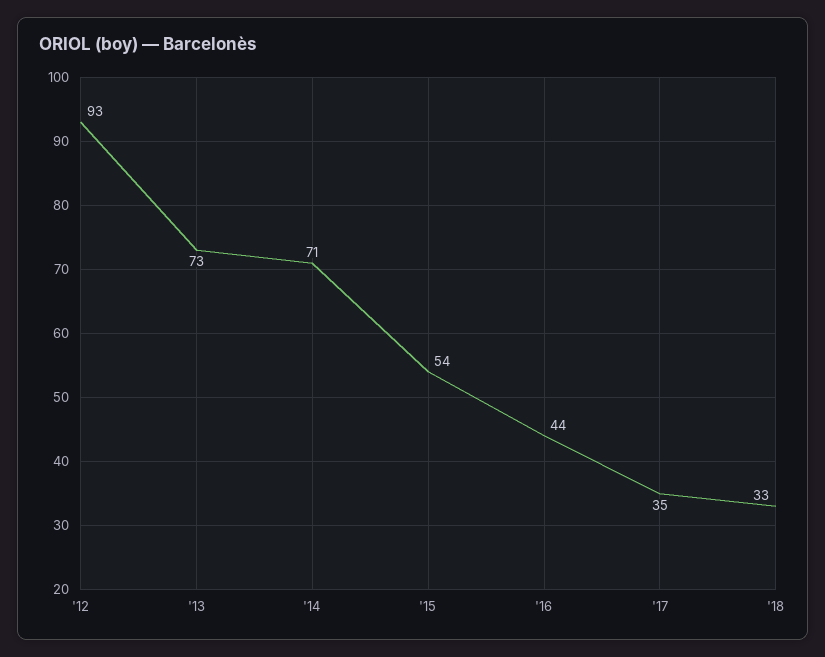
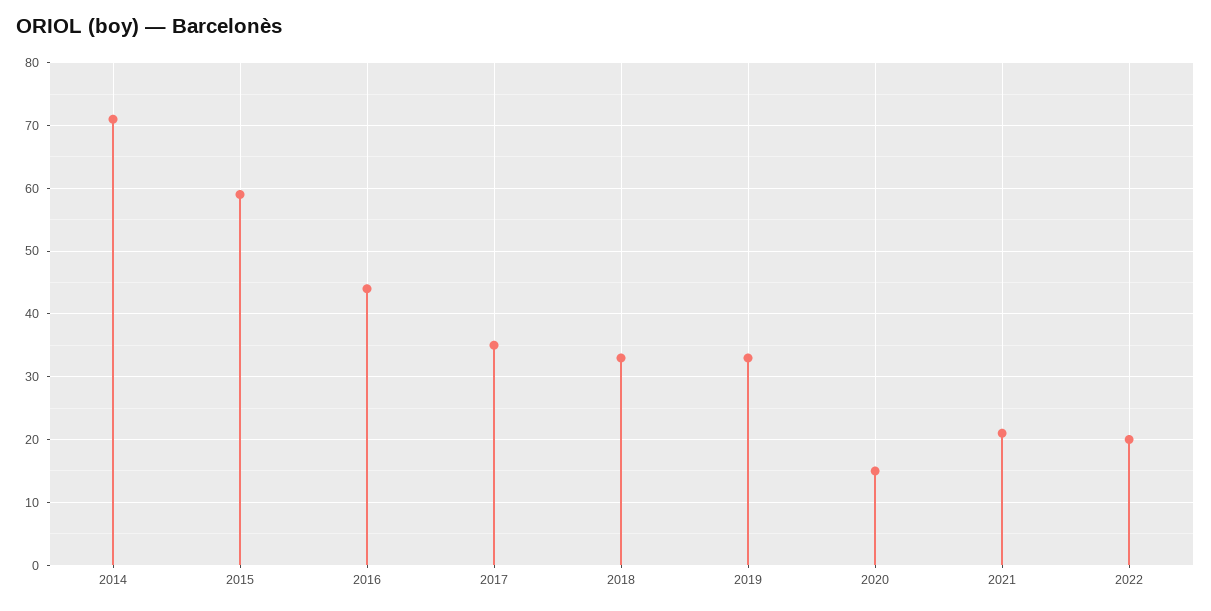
'12: 93 -> none
'13: 73 -> none
'15: 54 -> 59
2019: none -> 33
2020: none -> 15
2021: none -> 21
2022: none -> 20

